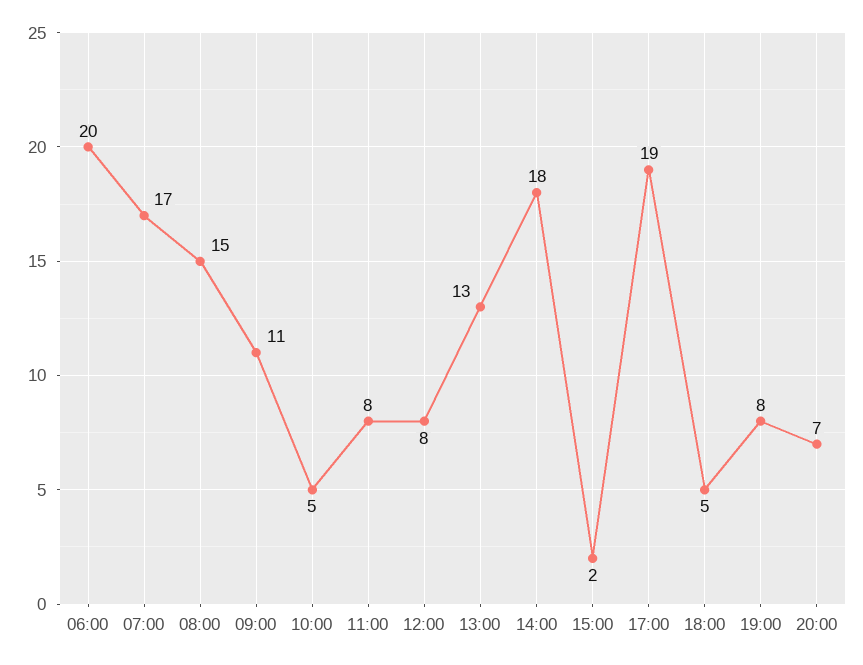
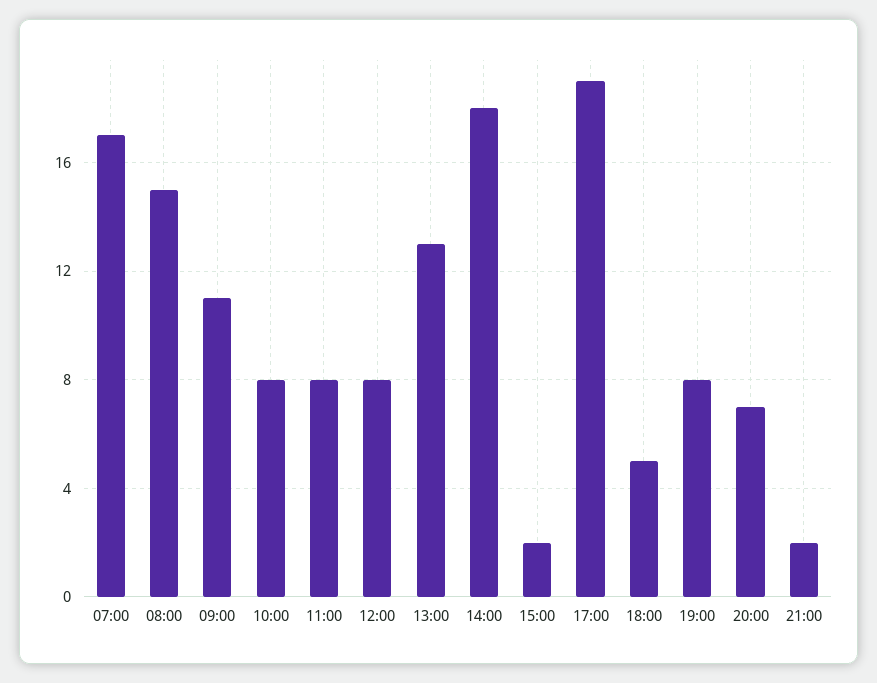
06:00: 20 -> none
10:00: 5 -> 8
21:00: none -> 2

